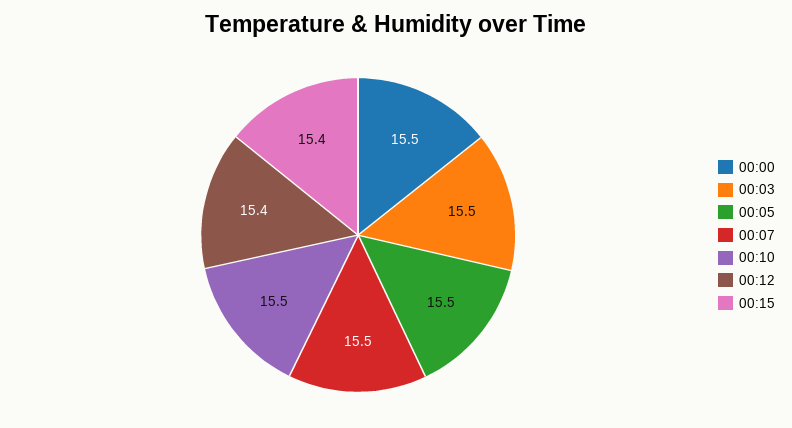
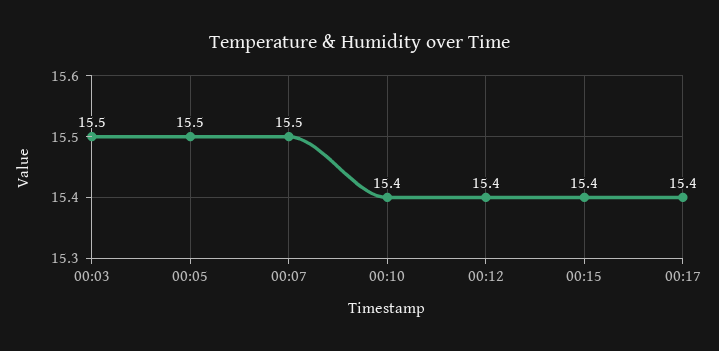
00:00: 15.5 -> none
00:10: 15.5 -> 15.4
00:17: none -> 15.4

